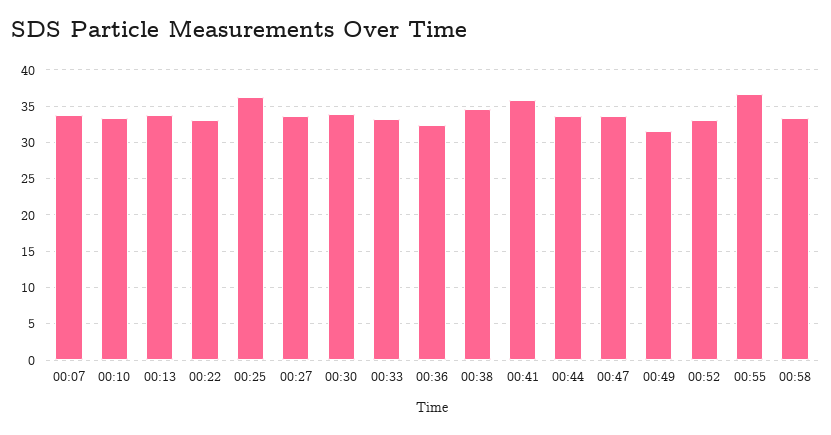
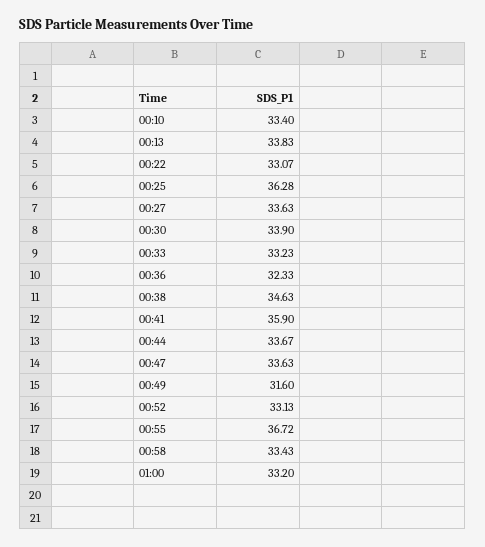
00:07: 34 -> none
01:00: none -> 33.2

